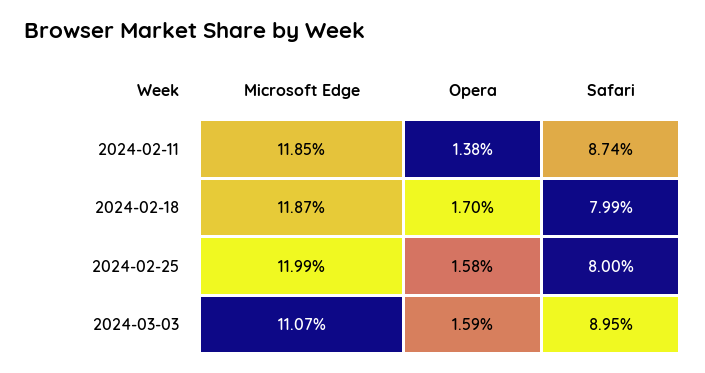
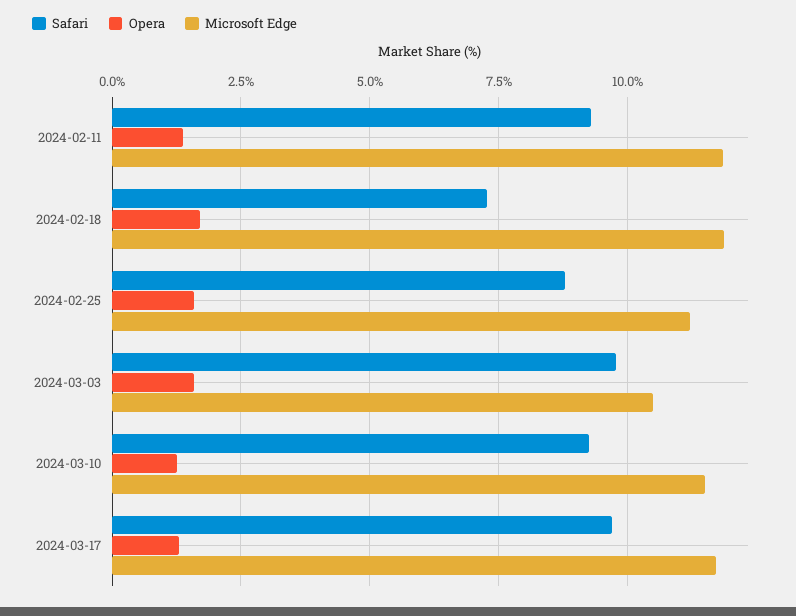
Safari, 2024-02-11: 8.74 -> 9.25
Safari, 2024-02-18: 7.99 -> 7.25
Microsoft Edge, 2024-02-25: 11.99 -> 11.25
Safari, 2024-02-25: 8 -> 8.75
Microsoft Edge, 2024-03-03: 11.07 -> 10.5
Safari, 2024-03-03: 8.95 -> 9.75
Safari, 2024-03-10: none -> 9.25
Opera, 2024-03-10: none -> 1.25
Microsoft Edge, 2024-03-10: none -> 11.5
Safari, 2024-03-17: none -> 9.75
Opera, 2024-03-17: none -> 1.25
Microsoft Edge, 2024-03-17: none -> 11.75

